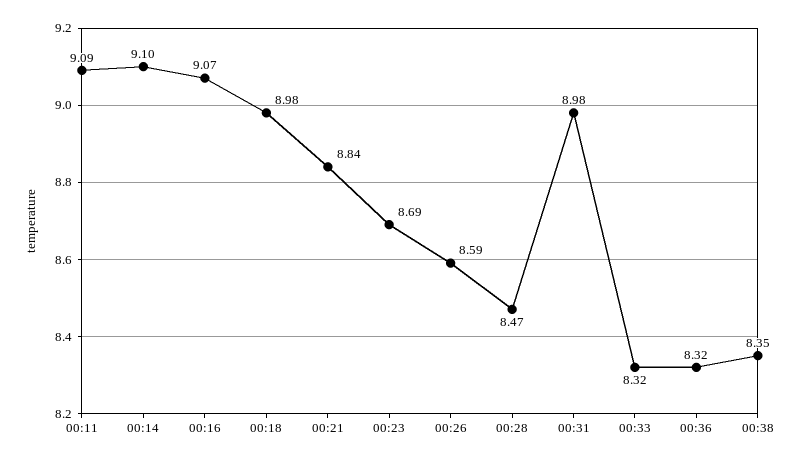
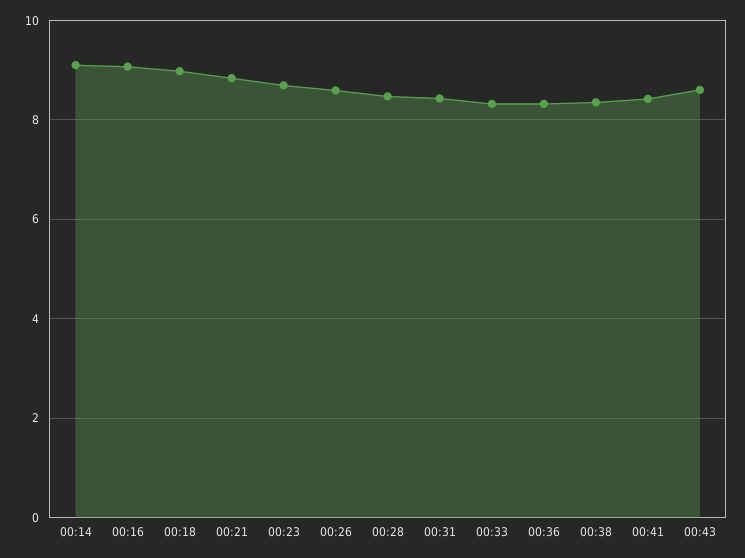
00:11: 9.09 -> none
00:31: 8.98 -> 8.4
00:41: none -> 8.4
00:43: none -> 8.6

